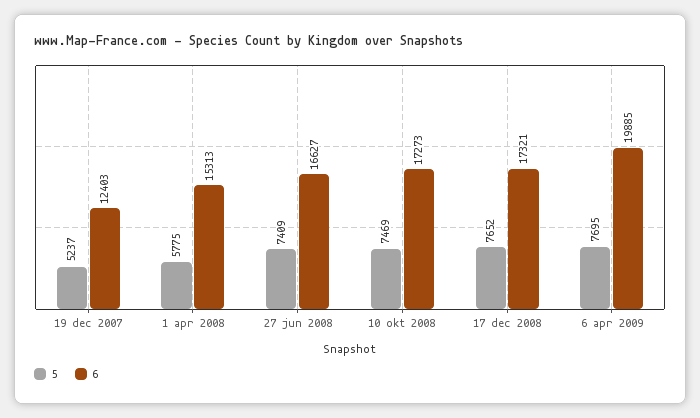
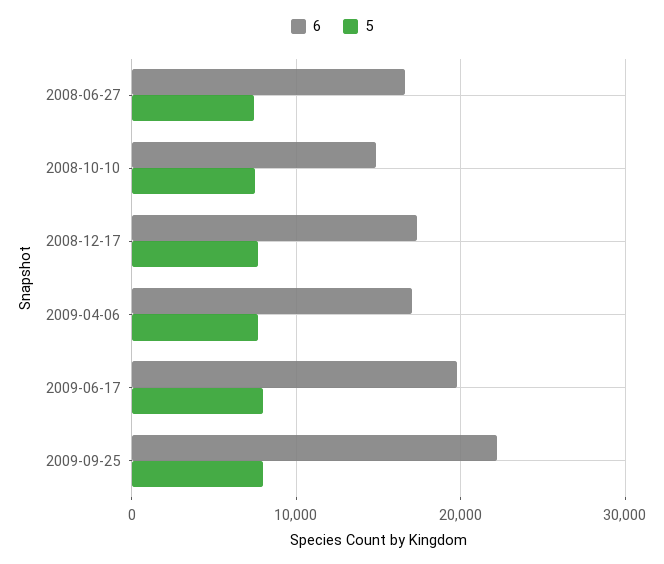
5, 19 dec 2007: 5237 -> none
6, 19 dec 2007: 12403 -> none
5, 1 apr 2008: 5775 -> none
6, 1 apr 2008: 15313 -> none
6, 10 okt 2008: 17273 -> 15000
6, 6 apr 2009: 19885 -> 17000
6, 2009-06-17: none -> 20000
5, 2009-06-17: none -> 8000
6, 2009-09-25: none -> 22000
5, 2009-09-25: none -> 8000

